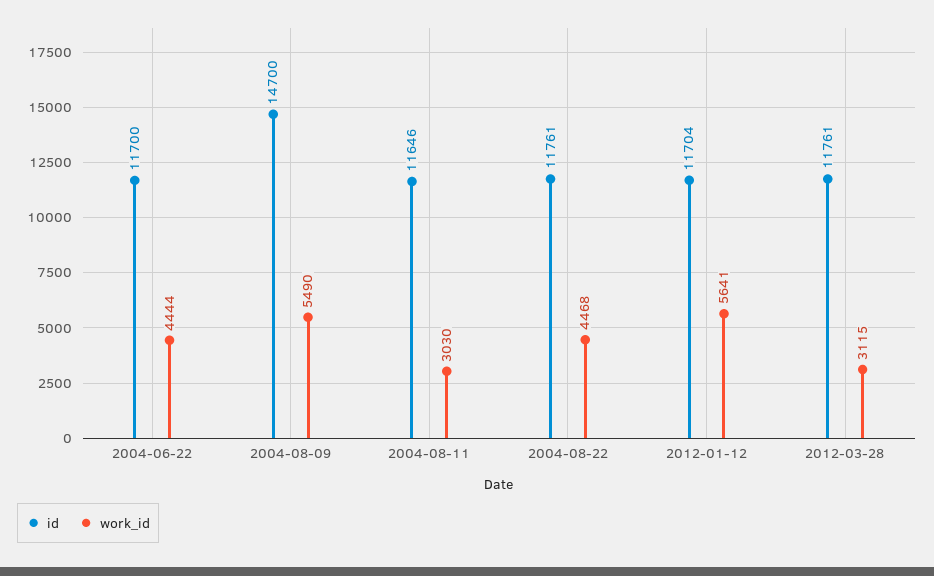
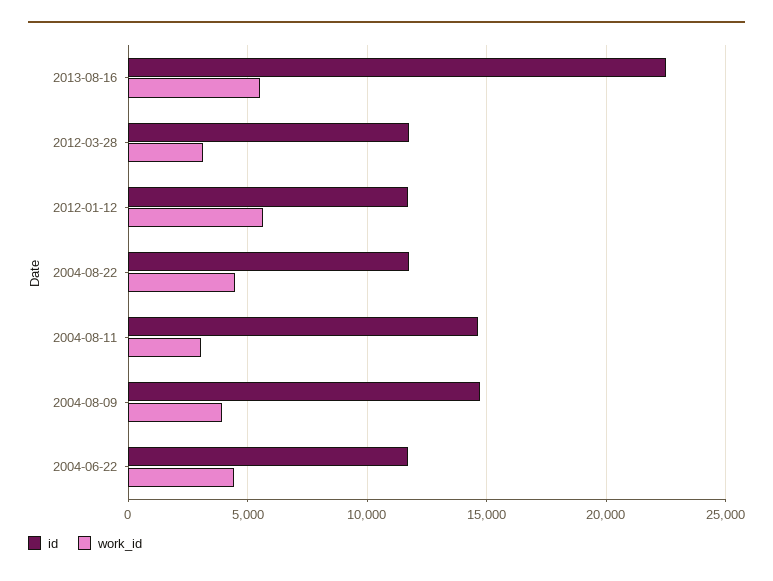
work_id, 2004-08-09: 5490 -> 4000
id, 2004-08-11: 11646 -> 14500
id, 2013-08-16: none -> 22500
work_id, 2013-08-16: none -> 5500

